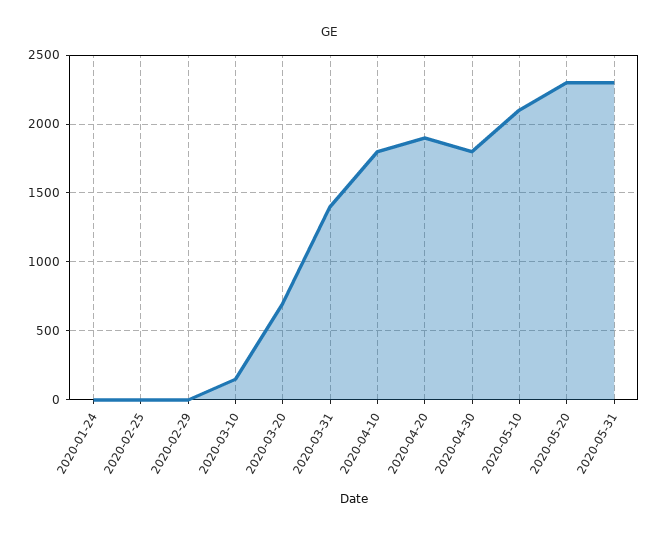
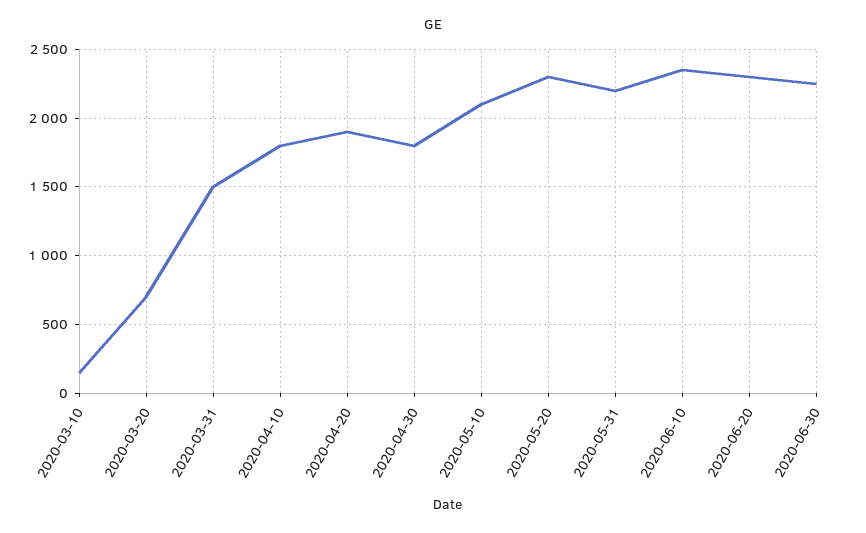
2020-01-24: 0 -> none
2020-02-25: 0 -> none
2020-02-29: 0 -> none
2020-03-31: 1400 -> 1500
2020-05-31: 2300 -> 2200
2020-06-10: none -> 2350
2020-06-20: none -> 2300
2020-06-30: none -> 2250

